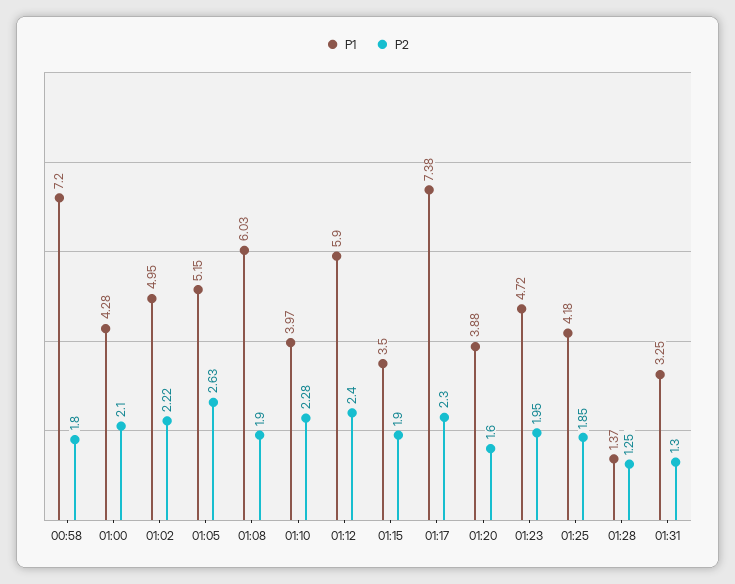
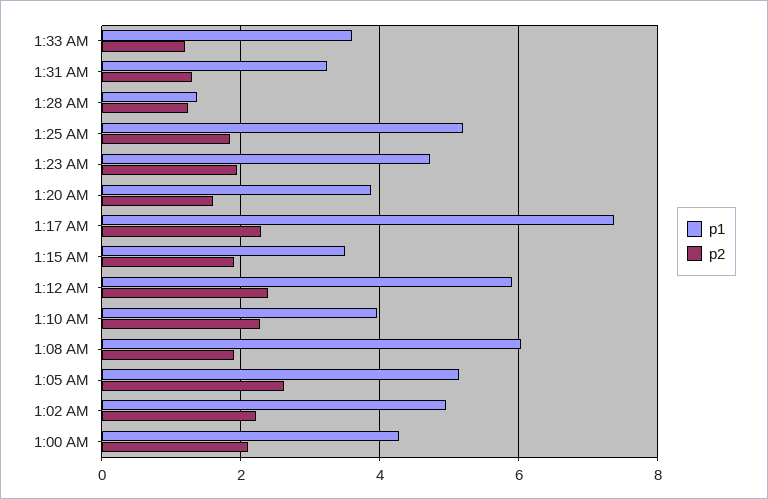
P1, 00:58: 7.2 -> none
P2, 00:58: 1.8 -> none
P1, 01:25: 4.18 -> 5.2
P1, 1:33 AM: none -> 3.6
P2, 1:33 AM: none -> 1.2

